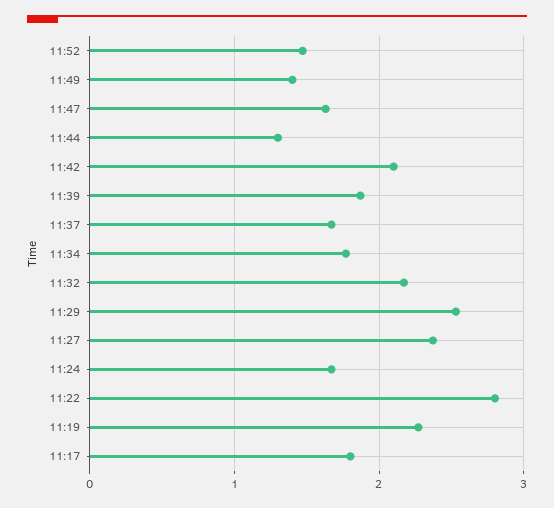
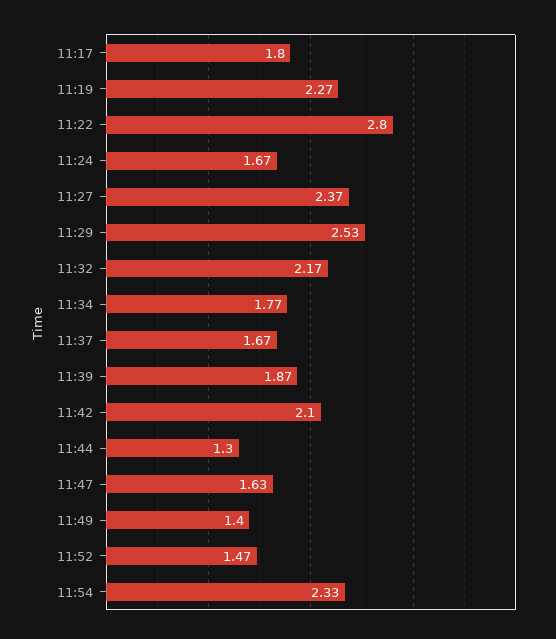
11:54: none -> 2.33

